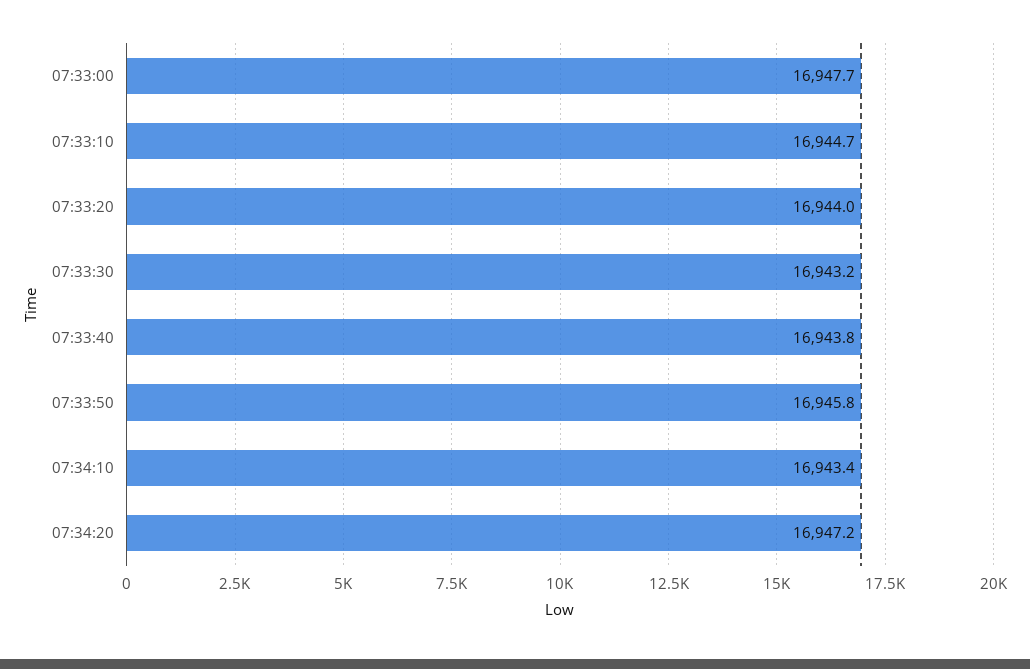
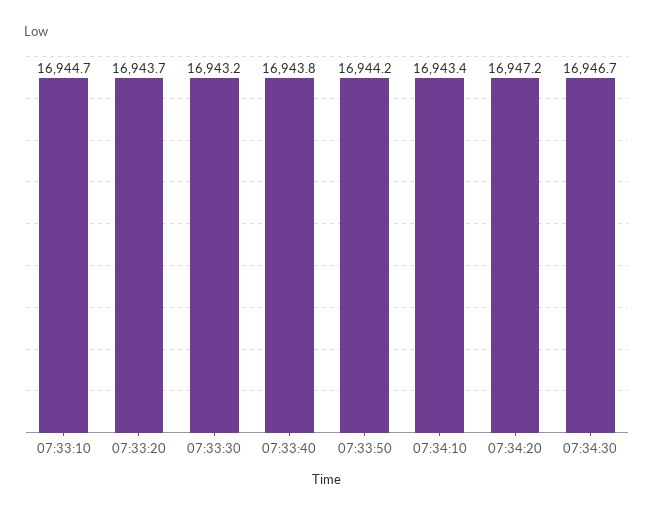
07:33:00: 16947.7 -> none
07:33:20: 16944 -> 16943.7
07:33:50: 16945.8 -> 16944.2
07:34:30: none -> 16946.7

